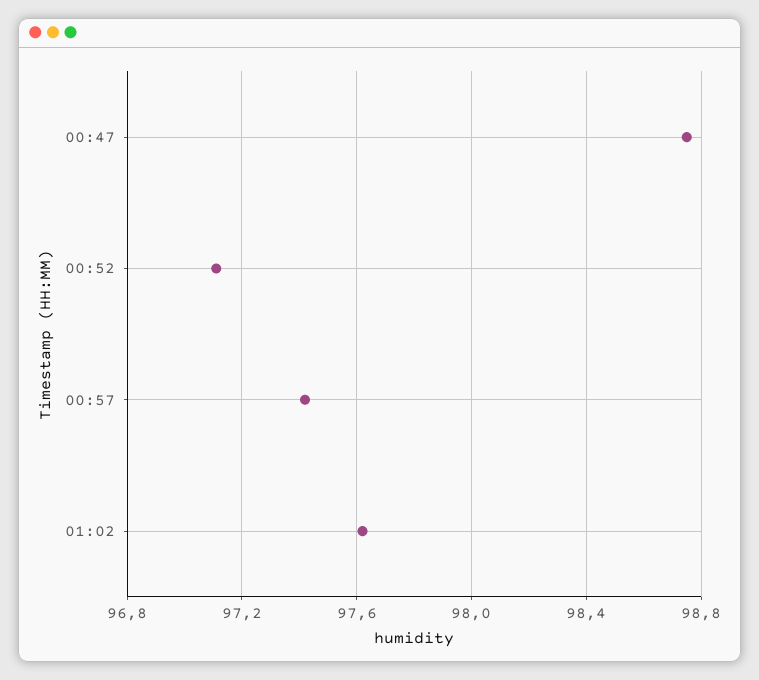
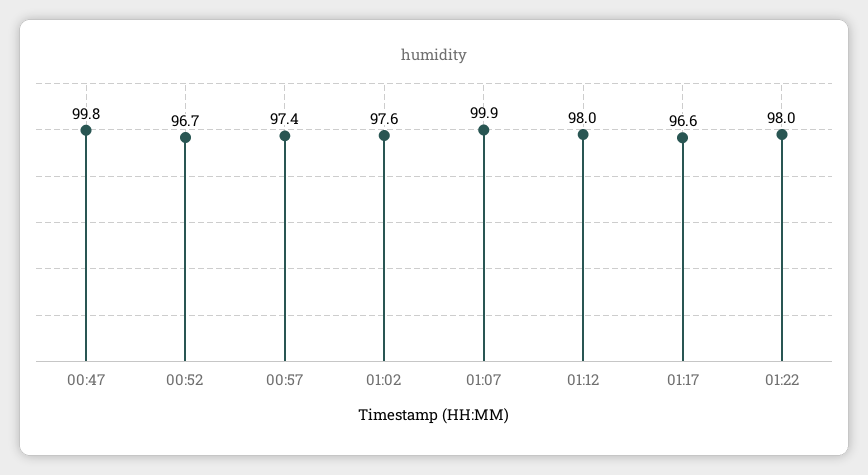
00:47: 98.75 -> 99.8
00:52: 97.1 -> 96.7
01:07: none -> 99.9
01:12: none -> 98
01:17: none -> 96.6
01:22: none -> 98

